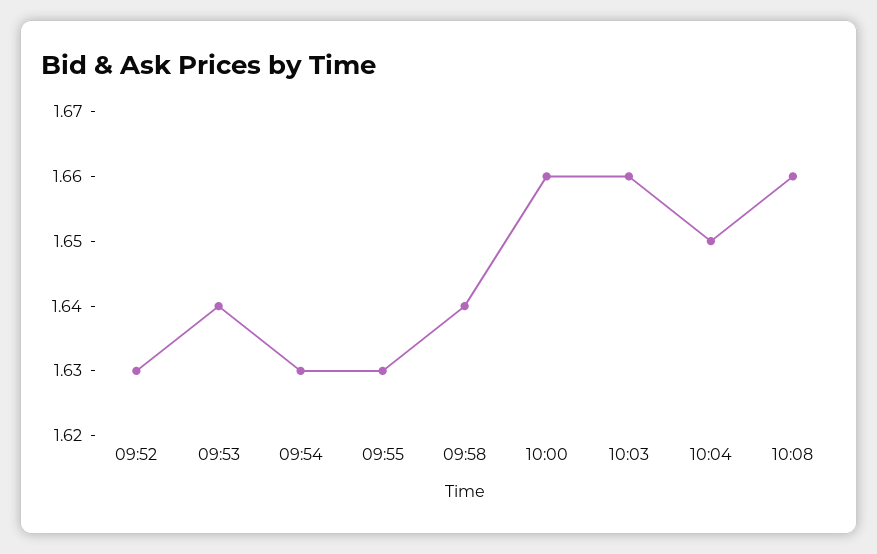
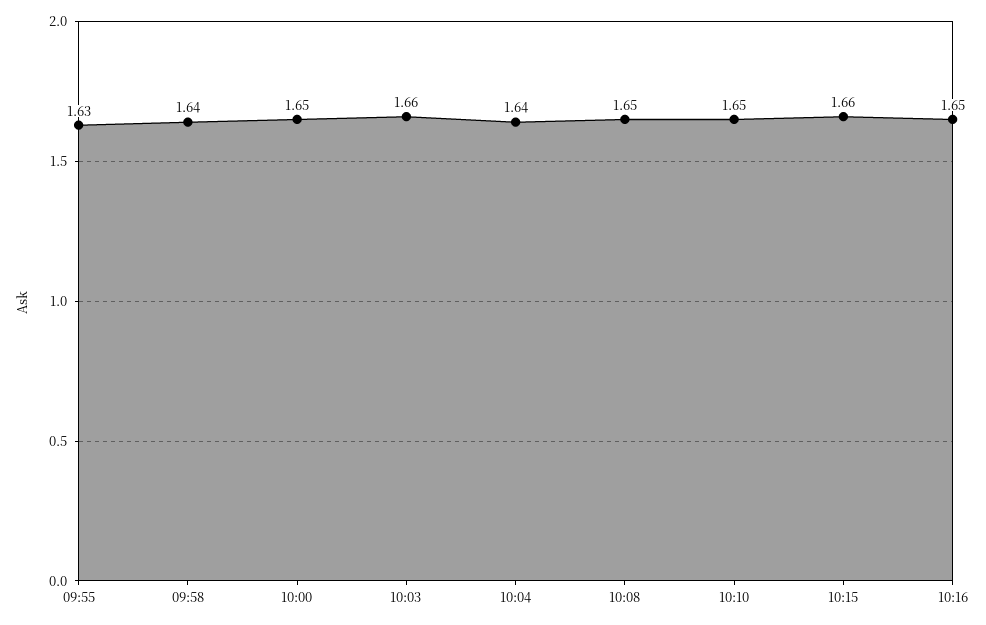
09:52: 1.63 -> none
09:53: 1.64 -> none
09:54: 1.63 -> none
10:00: 1.66 -> 1.65
10:04: 1.65 -> 1.64
10:08: 1.66 -> 1.65
10:10: none -> 1.65
10:15: none -> 1.66
10:16: none -> 1.65

